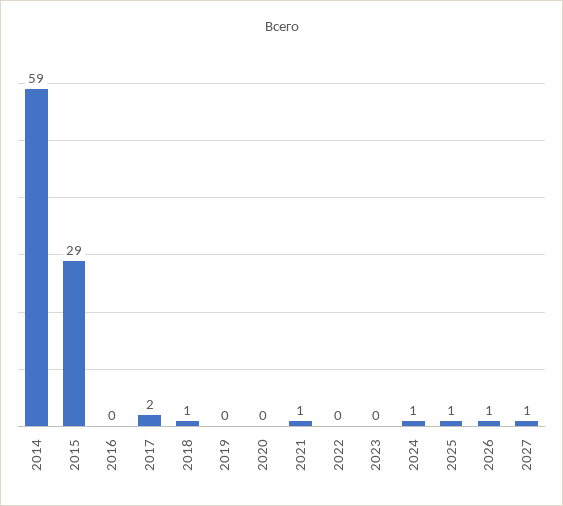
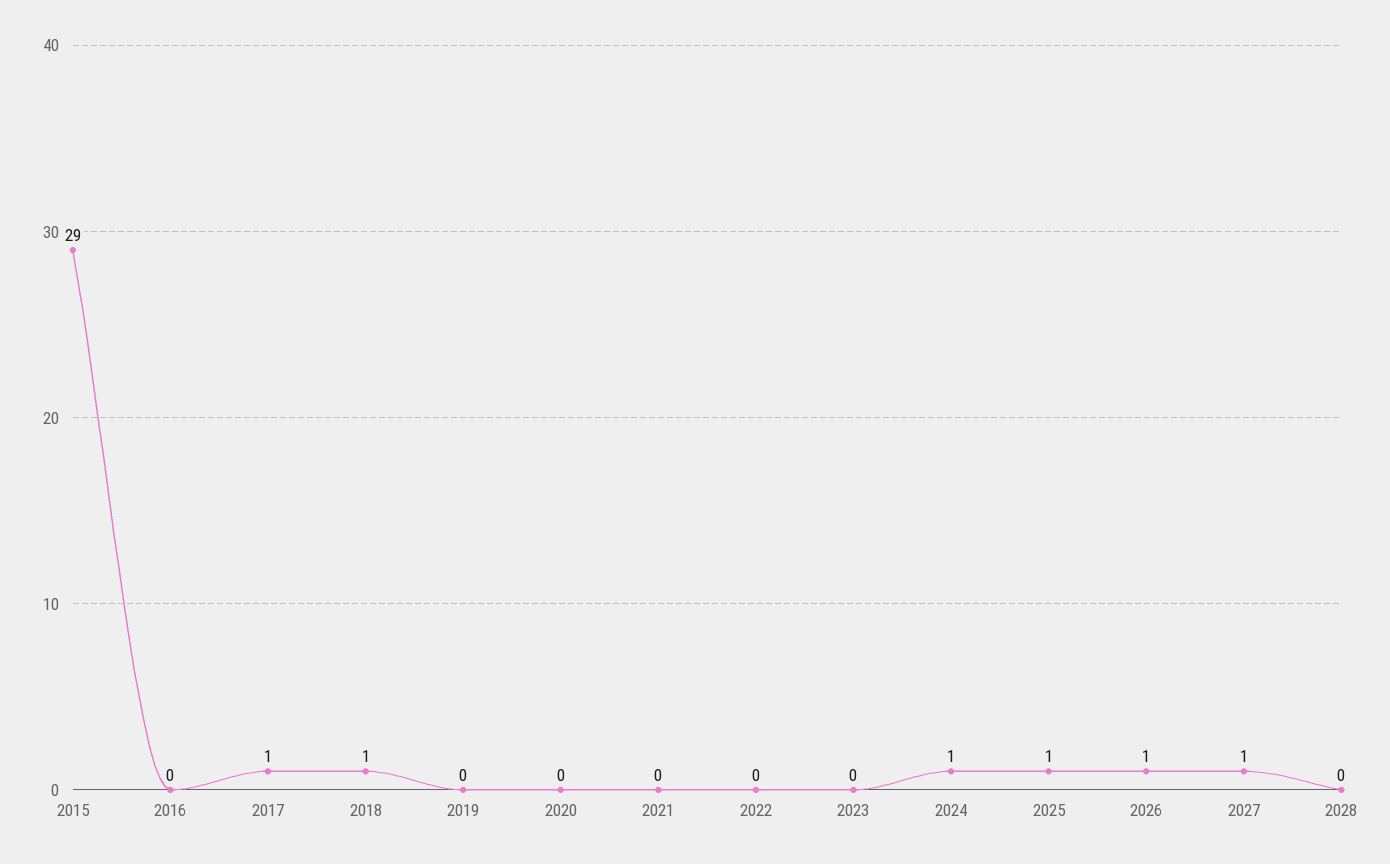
2014: 59 -> none
2017: 2 -> 1
2021: 1 -> 0
2028: none -> 0

